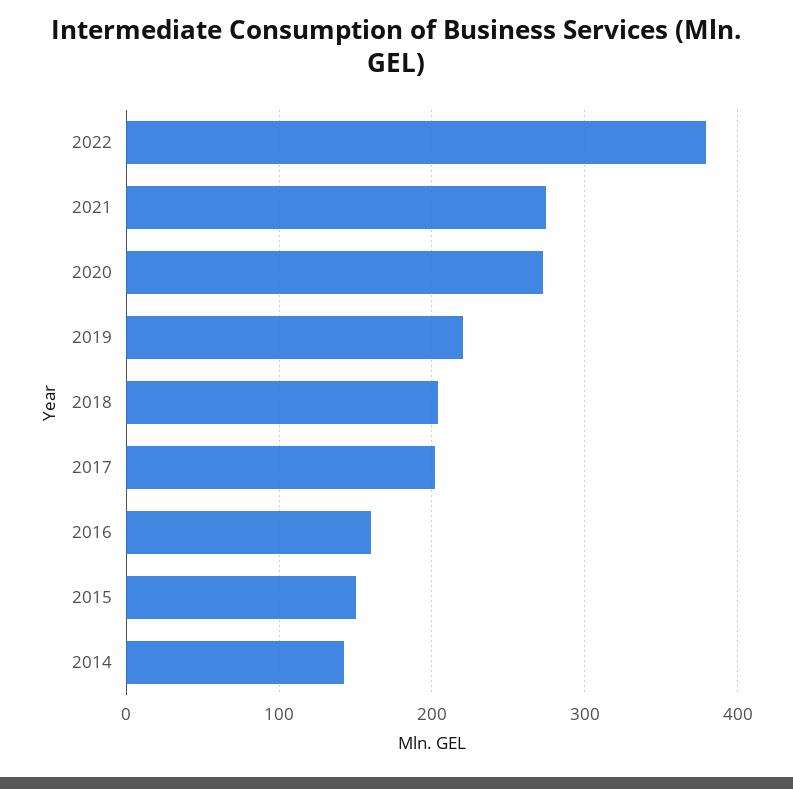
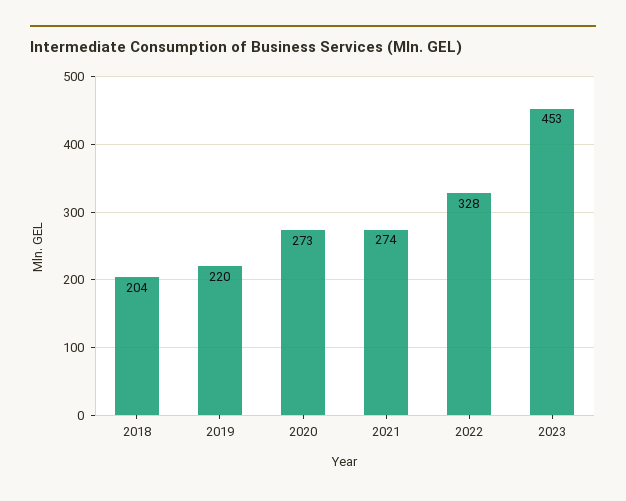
2022: 380 -> 328
2017: 200 -> none
2016: 160 -> none
2015: 150 -> none
2014: 140 -> none
2023: none -> 453

